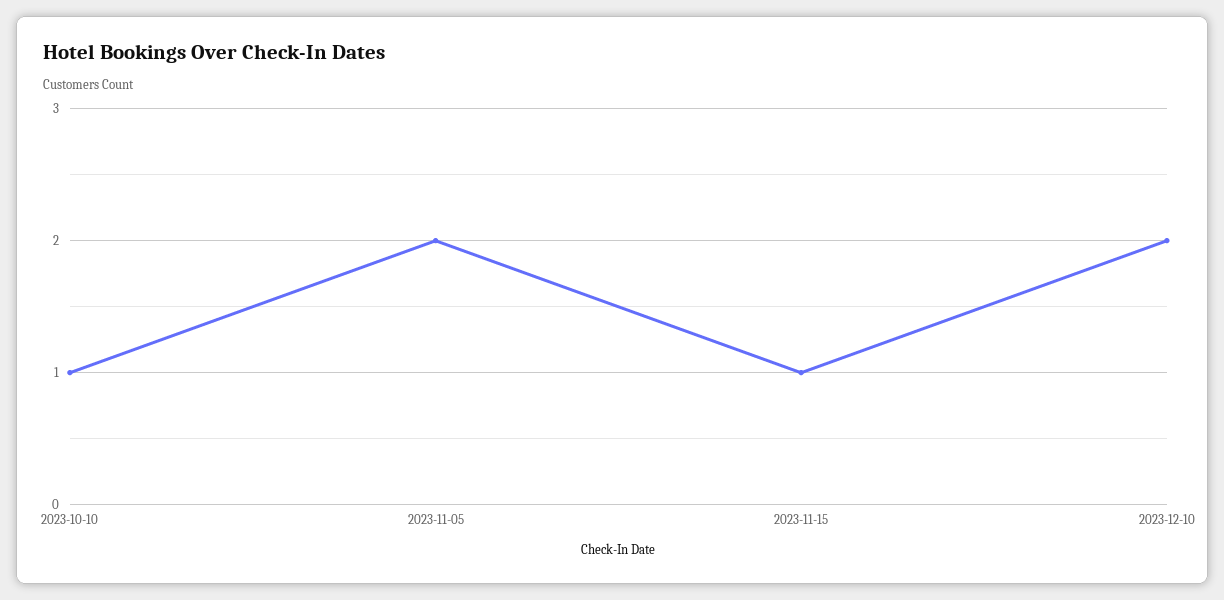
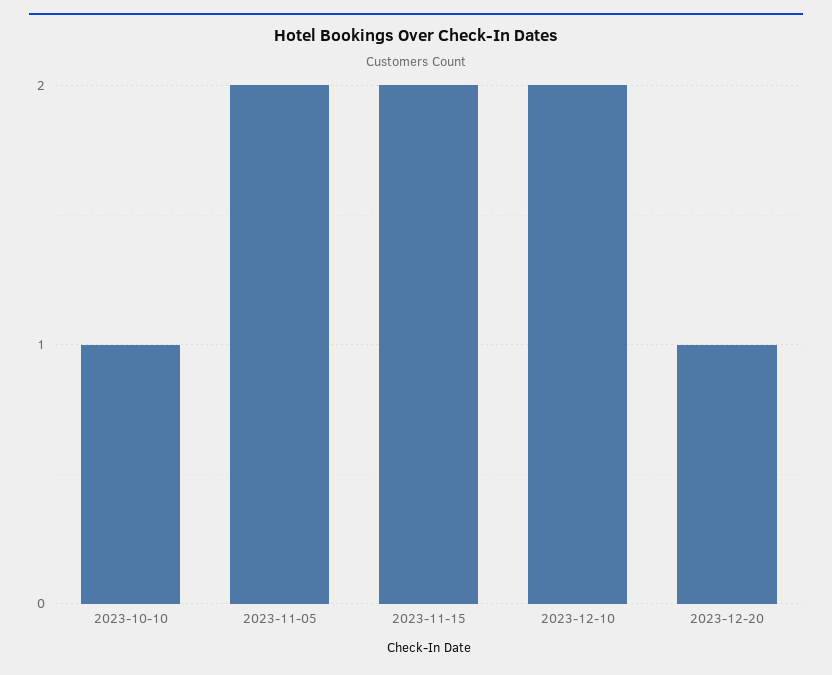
2023-11-15: 1 -> 2
2023-12-20: none -> 1

